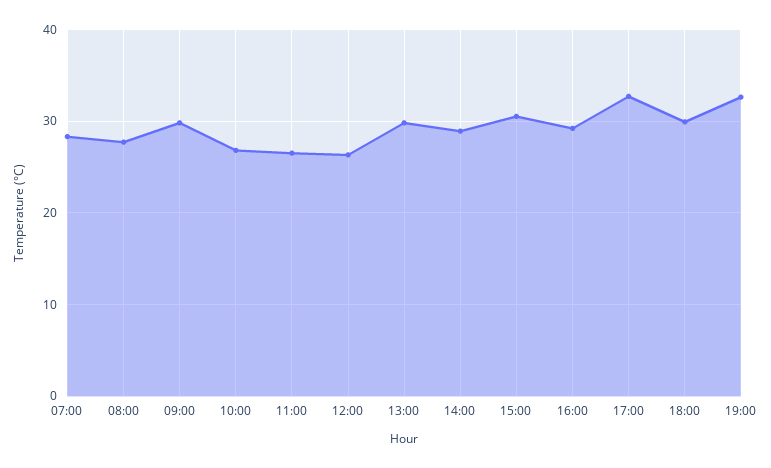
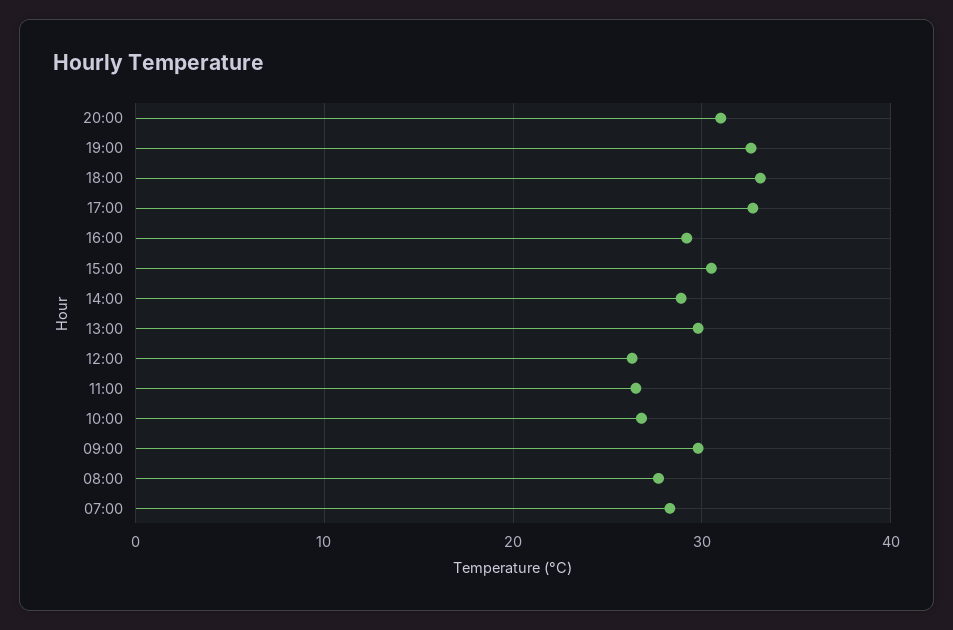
18:00: 30 -> 33
20:00: none -> 31

